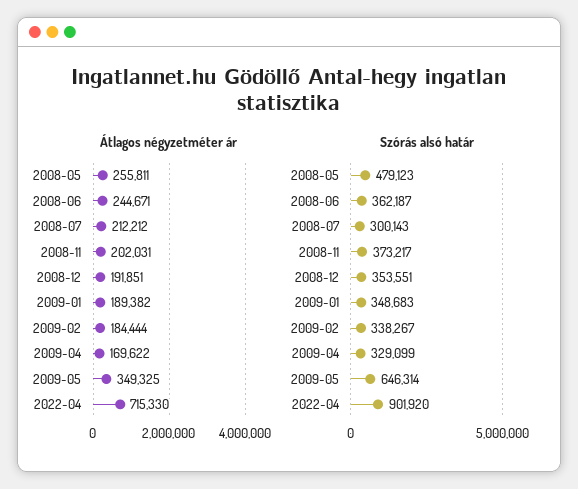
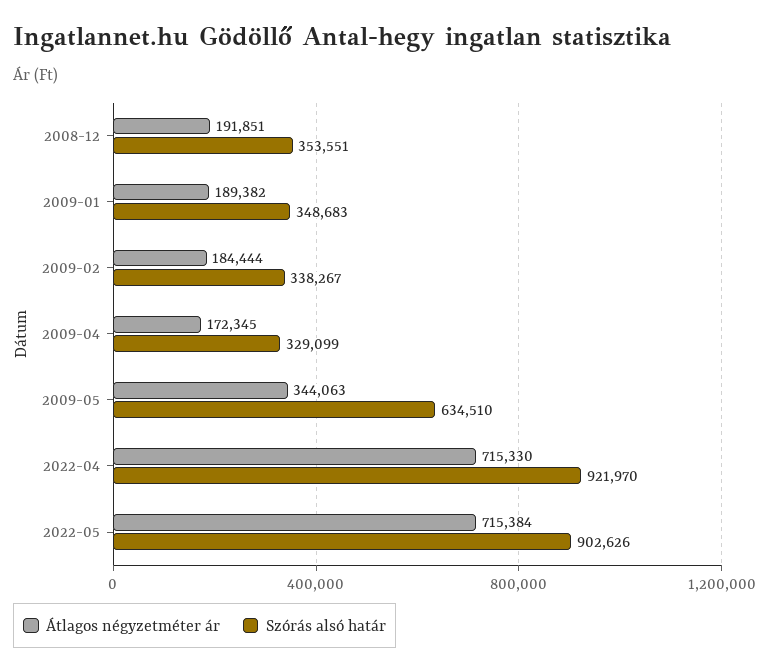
Átlagos négyzetméter ár, 2008-05: 255811 -> none
Átlagos négyzetméter ár, 2008-06: 244671 -> none
Átlagos négyzetméter ár, 2008-07: 212212 -> none
Átlagos négyzetméter ár, 2008-11: 202031 -> none
Átlagos négyzetméter ár, 2009-04: 169622 -> 172345
Átlagos négyzetméter ár, 2009-05: 349325 -> 344063
Szórás alsó határ, 2008-05: 479123 -> none
Szórás alsó határ, 2008-06: 362187 -> none
Szórás alsó határ, 2008-07: 300143 -> none
Szórás alsó határ, 2008-11: 373217 -> none
Szórás alsó határ, 2009-05: 646314 -> 634510
Szórás alsó határ, 2022-04: 901920 -> 921970
Átlagos négyzetméter ár, 2022-05: none -> 715384
Szórás alsó határ, 2022-05: none -> 902626

